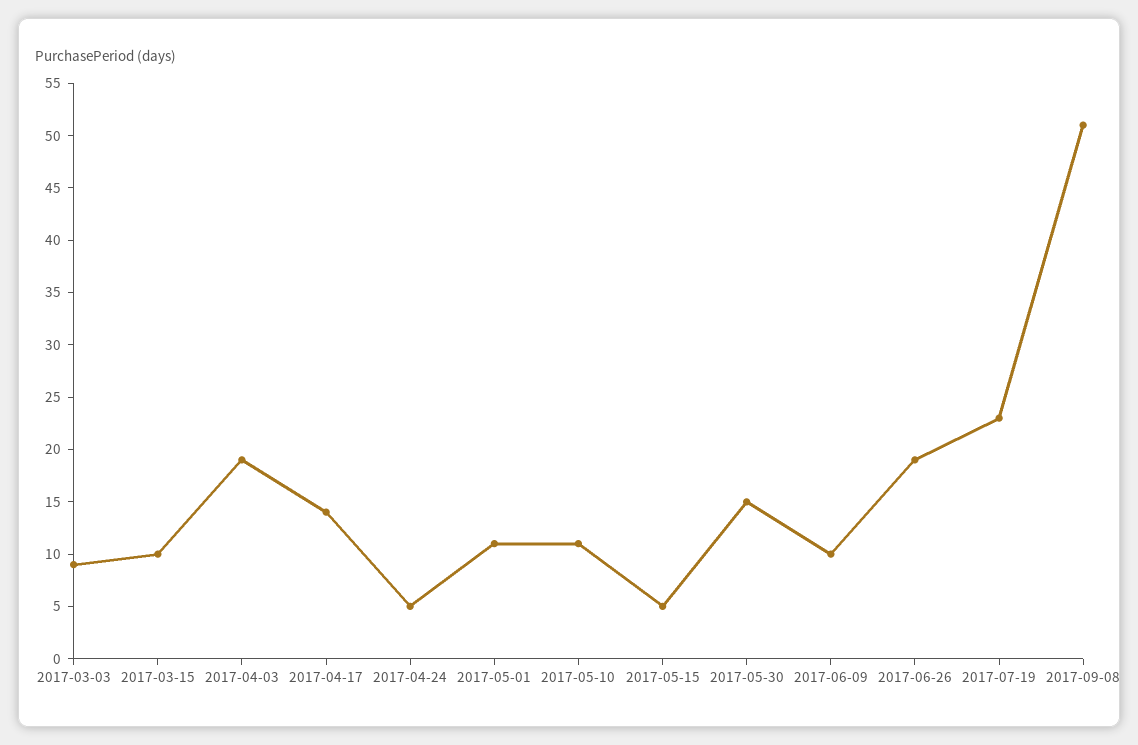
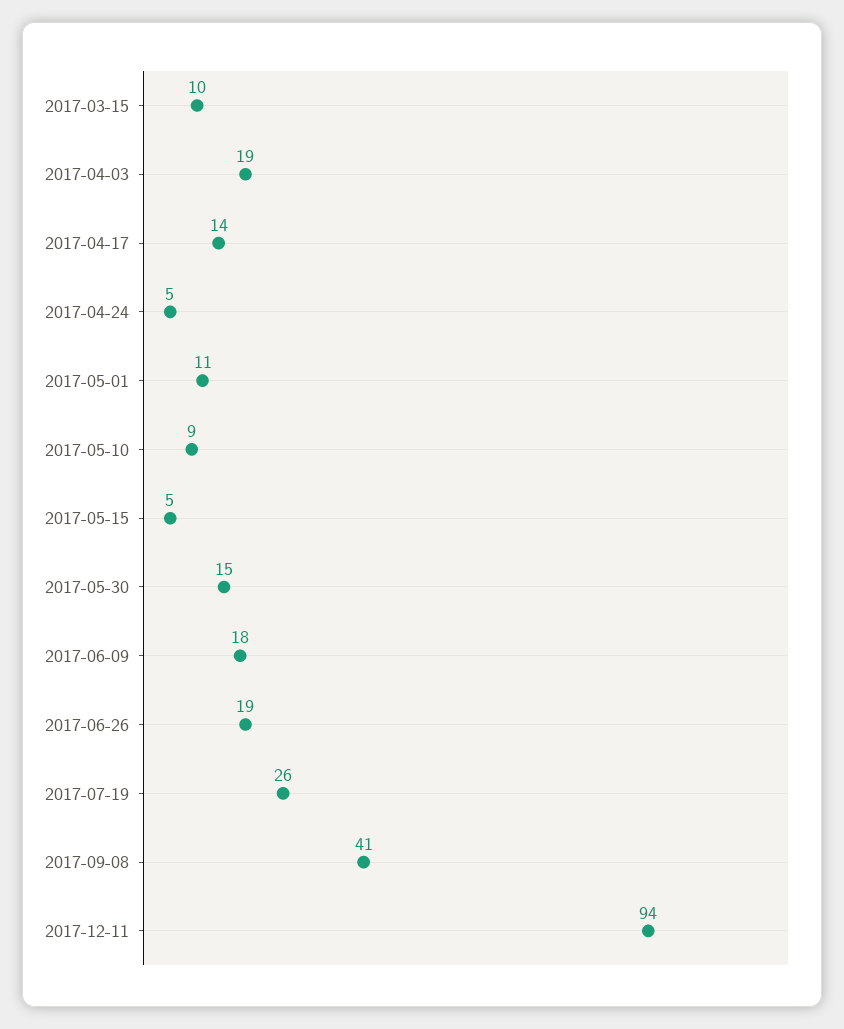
2017-03-03: 9 -> none
2017-05-10: 11 -> 9
2017-06-09: 10 -> 18
2017-07-19: 23 -> 26
2017-09-08: 51 -> 41
2017-12-11: none -> 94

